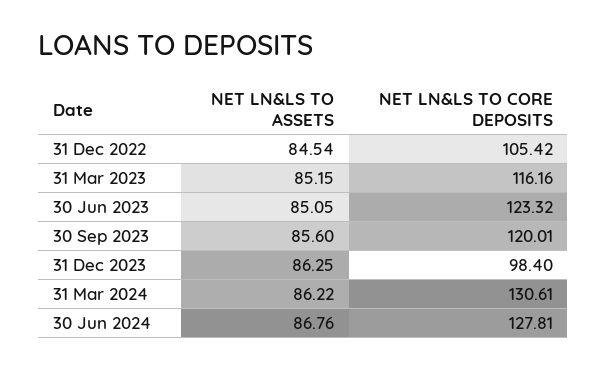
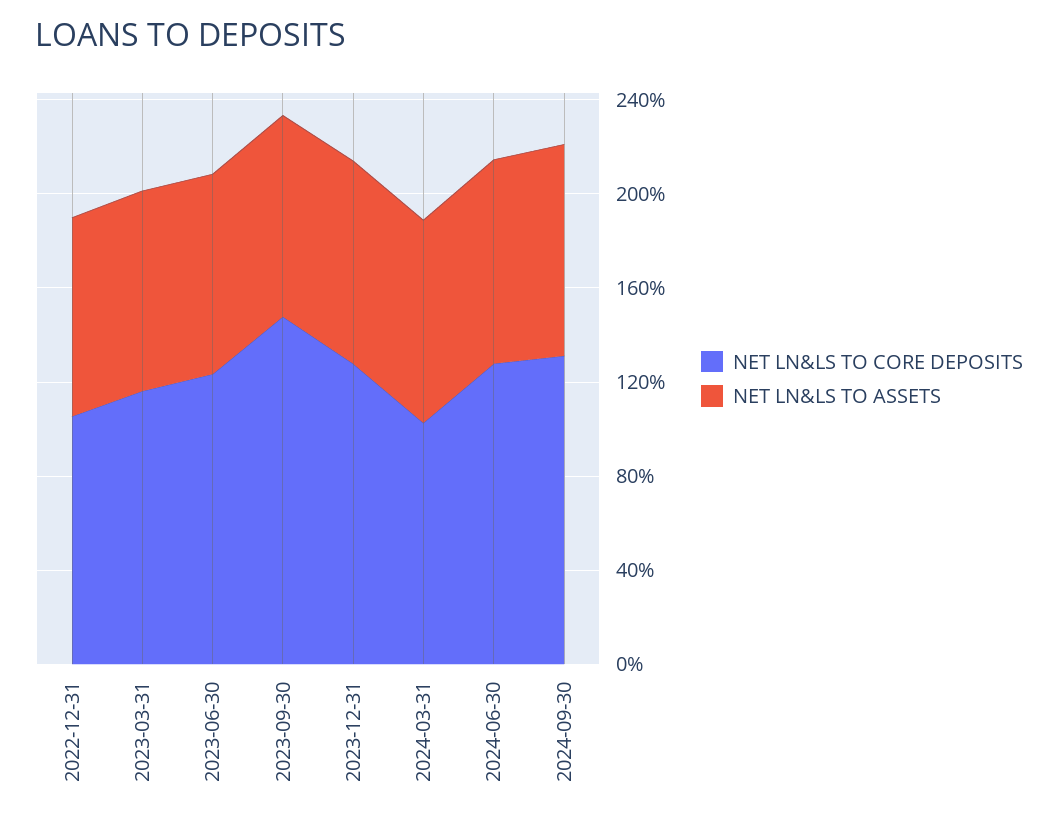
NET LN&LS TO CORE DEPOSITS, 30 Sep 2023: 120.01 -> 150
NET LN&LS TO CORE DEPOSITS, 31 Dec 2023: 98.4 -> 130
NET LN&LS TO CORE DEPOSITS, 31 Mar 2024: 130.61 -> 100
NET LN&LS TO CORE DEPOSITS, 2024-09-30: none -> 130
NET LN&LS TO ASSETS, 2024-09-30: none -> 90

